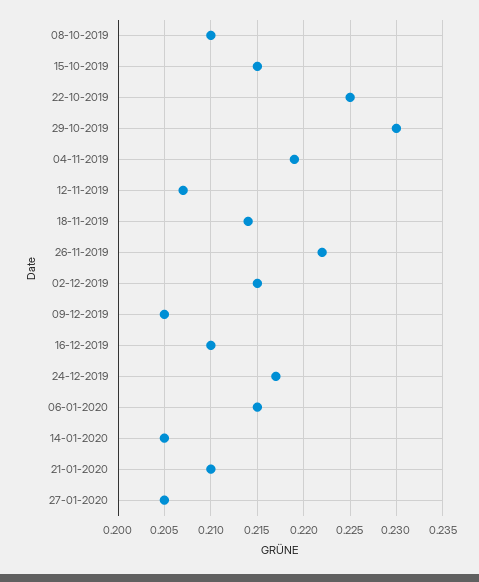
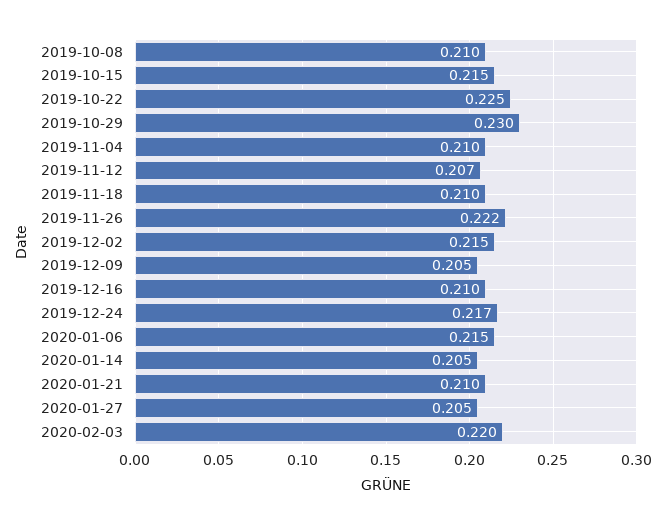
04-11-2019: 0.219 -> 0.21
18-11-2019: 0.214 -> 0.21
2020-02-03: none -> 0.22

